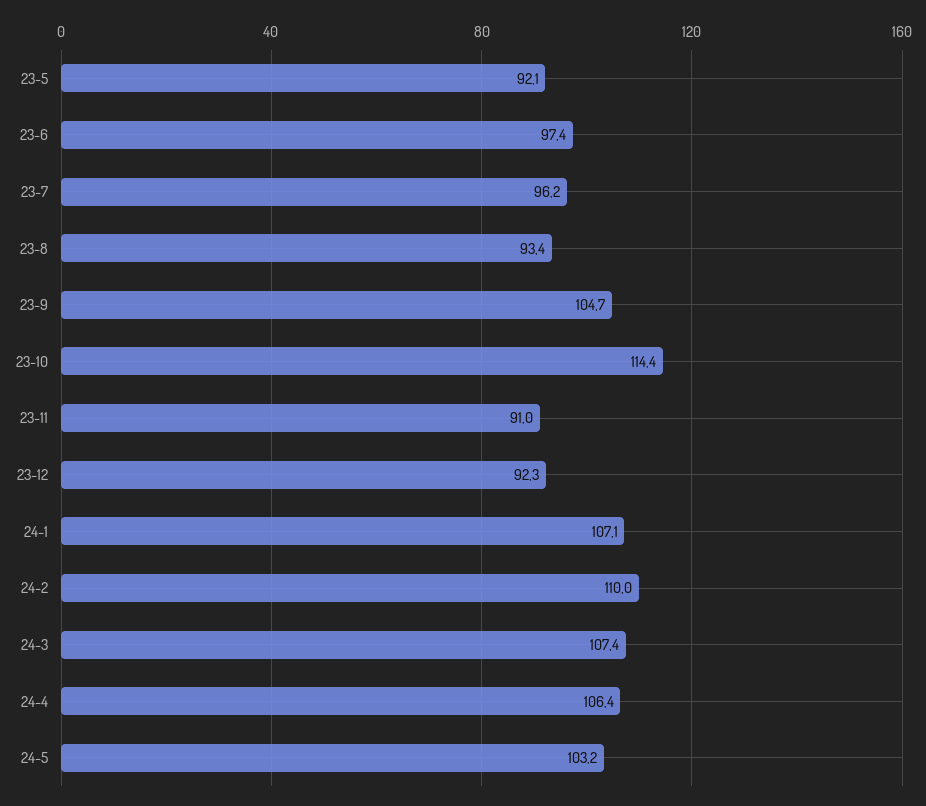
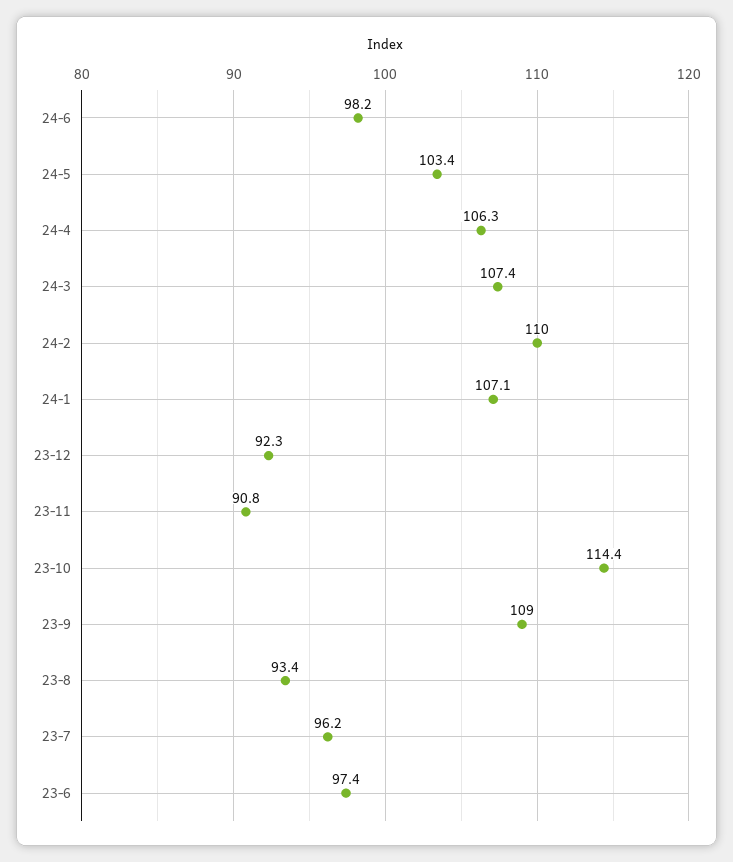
23-5: 92.1 -> none
23-9: 104.7 -> 109
23-11: 91 -> 90.8
24-4: 106.4 -> 106.3
24-5: 103.2 -> 103.4
24-6: none -> 98.2

